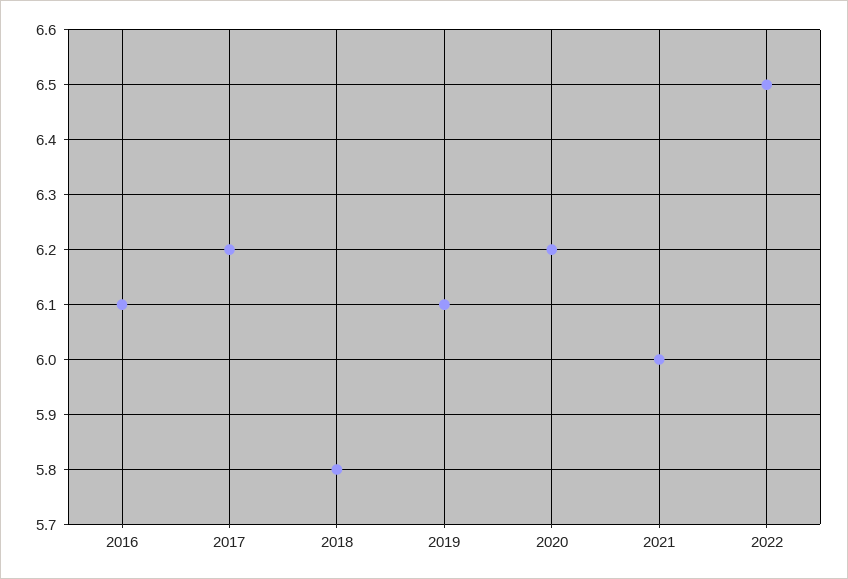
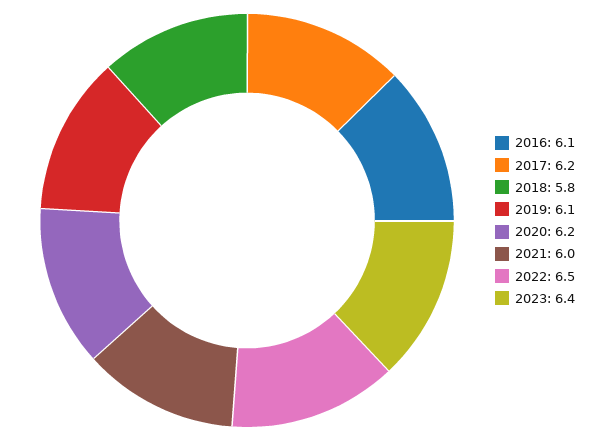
2023: none -> 6.4

